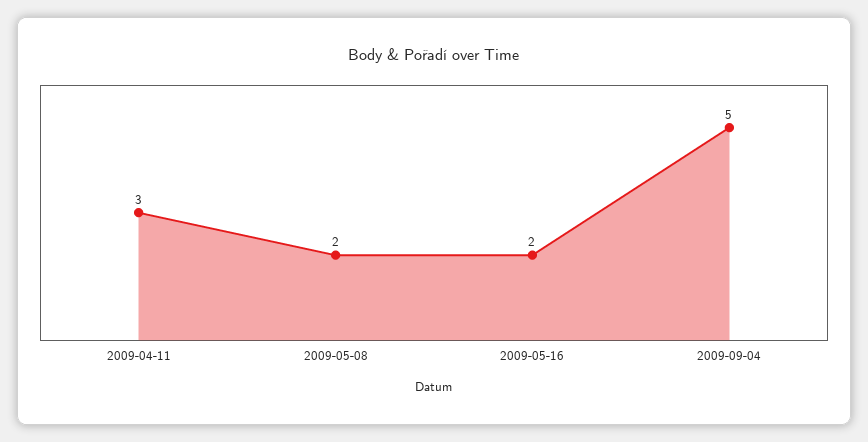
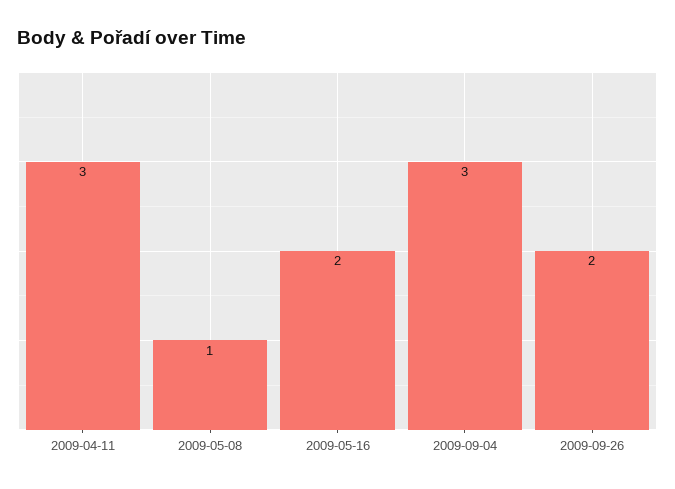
2009-05-08: 2 -> 1
2009-09-04: 5 -> 3
2009-09-26: none -> 2

